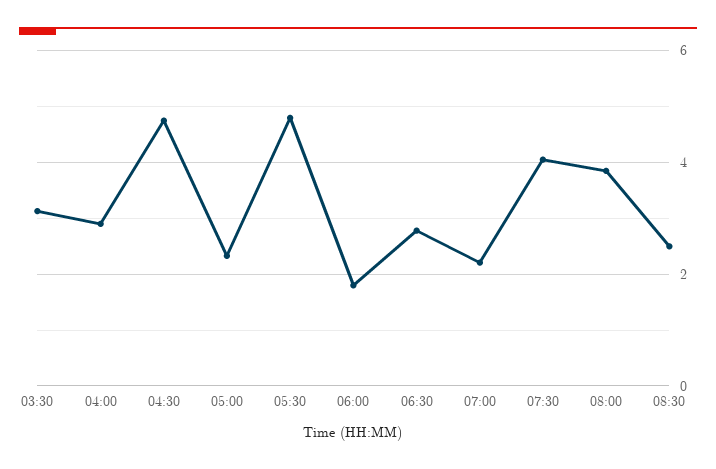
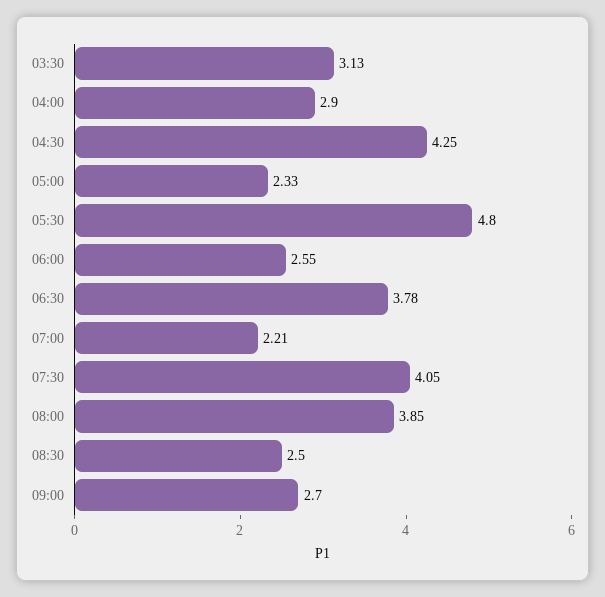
04:30: 4.8 -> 4.25
06:00: 1.8 -> 2.55
06:30: 2.8 -> 3.78
09:00: none -> 2.7

